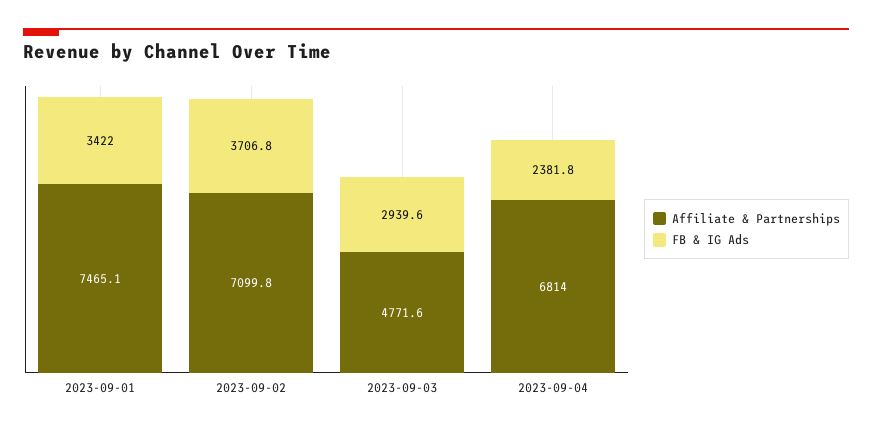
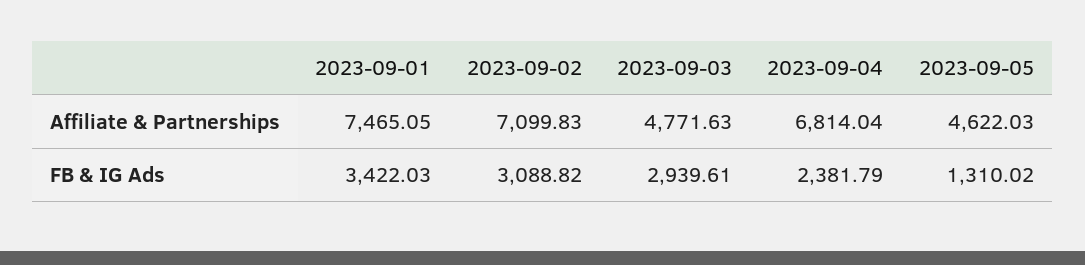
FB & IG Ads, 2023-09-02: 3706.8 -> 3088.82
Affiliate & Partnerships, 2023-09-05: none -> 4622.03
FB & IG Ads, 2023-09-05: none -> 1310.02

